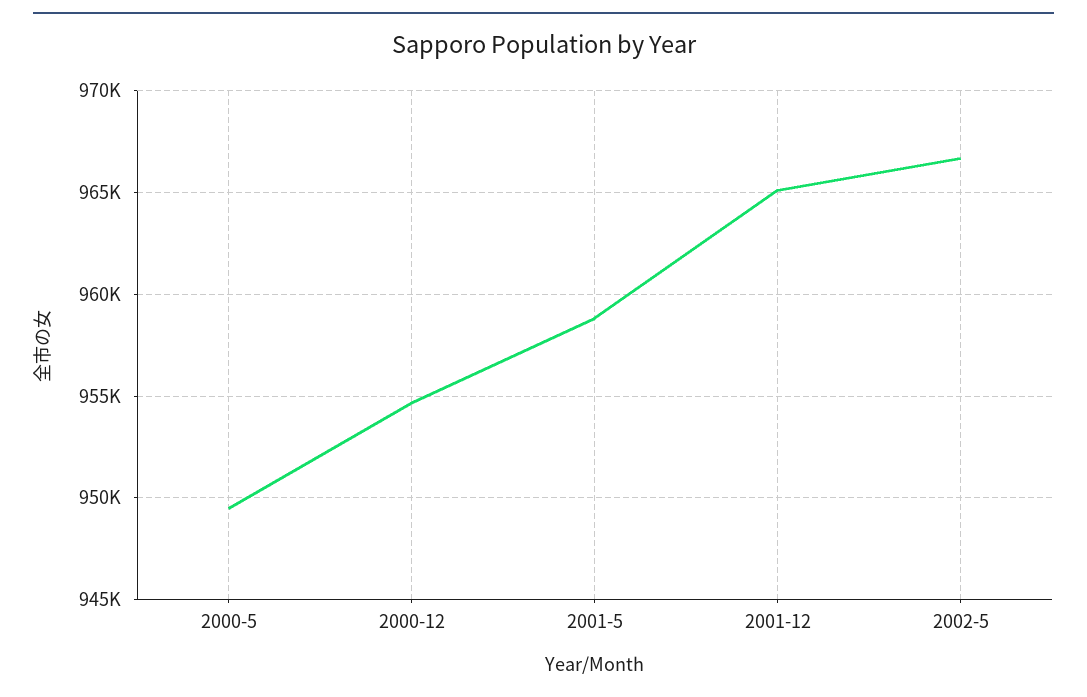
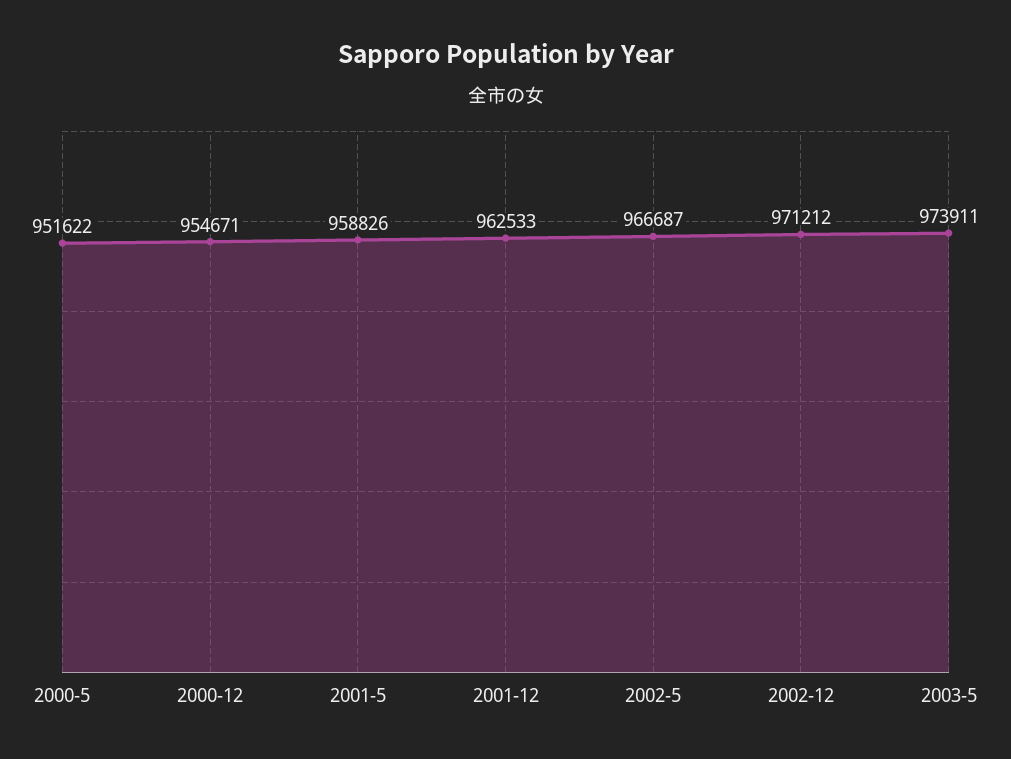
2000-5: 949500 -> 951622
2001-12: 965000 -> 962533
2002-12: none -> 971212
2003-5: none -> 973911

